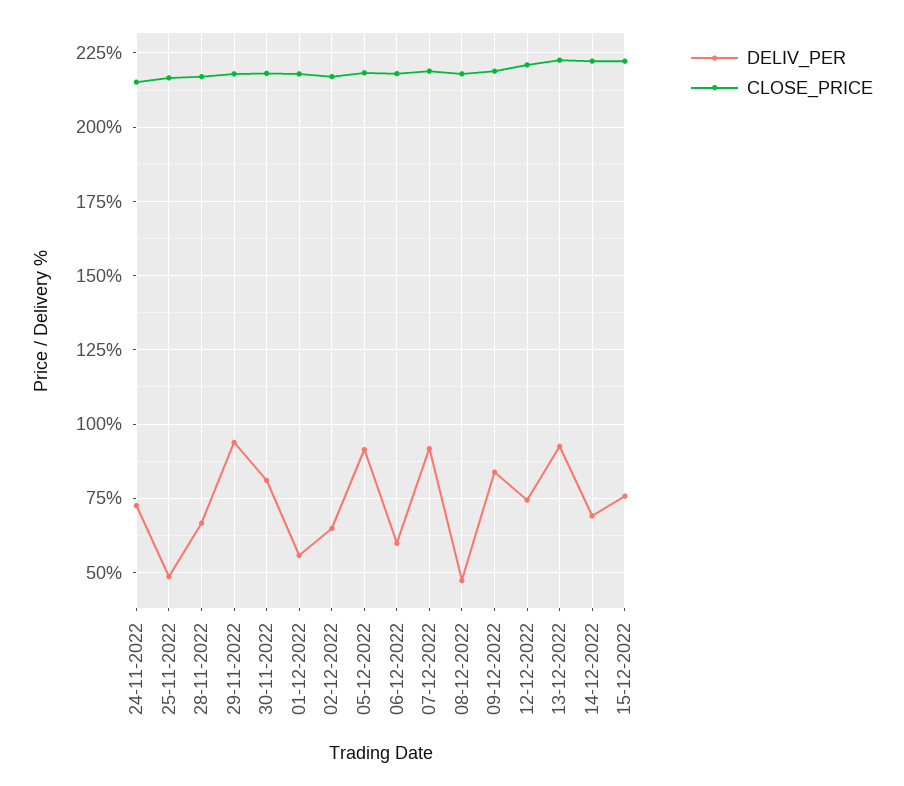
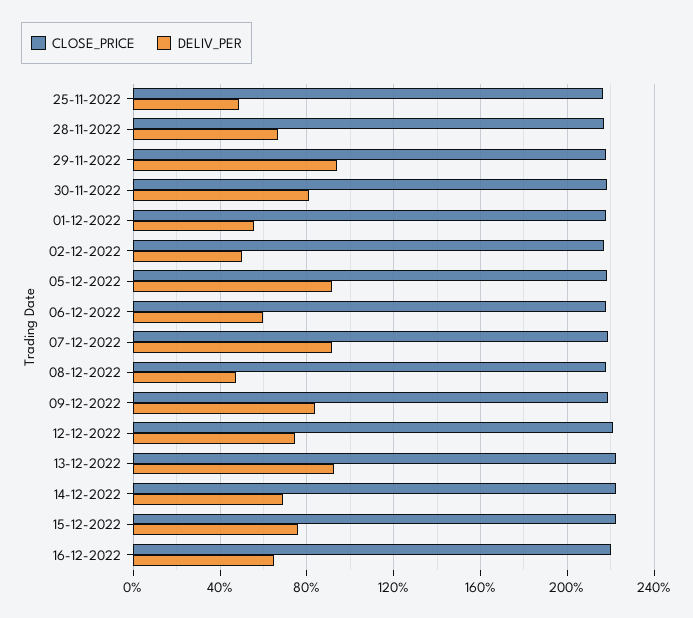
DELIV_PER, 24-11-2022: 72.5 -> none
CLOSE_PRICE, 24-11-2022: 215 -> none
DELIV_PER, 02-12-2022: 65 -> 50
CLOSE_PRICE, 16-12-2022: none -> 220
DELIV_PER, 16-12-2022: none -> 65

